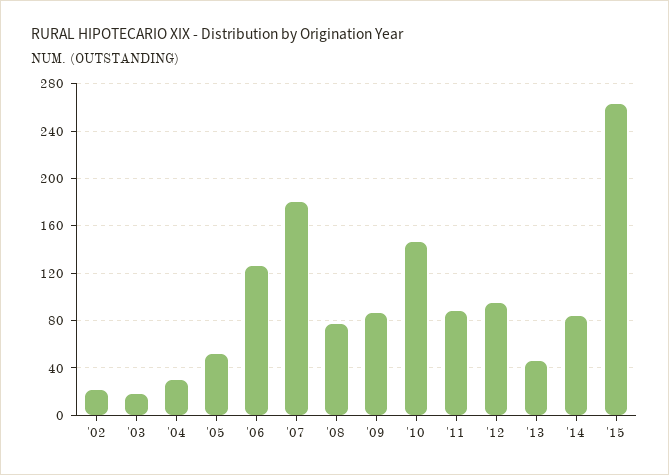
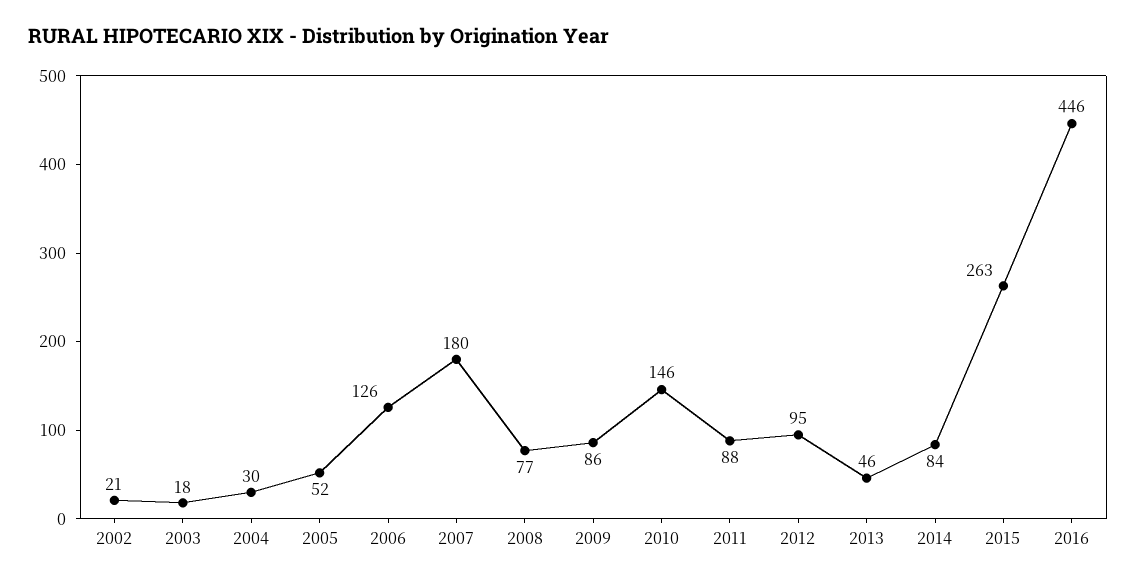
2016: none -> 446

